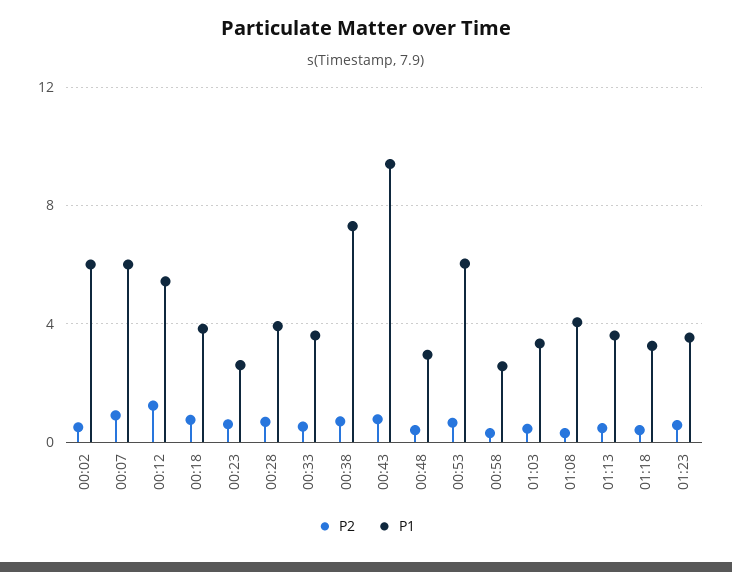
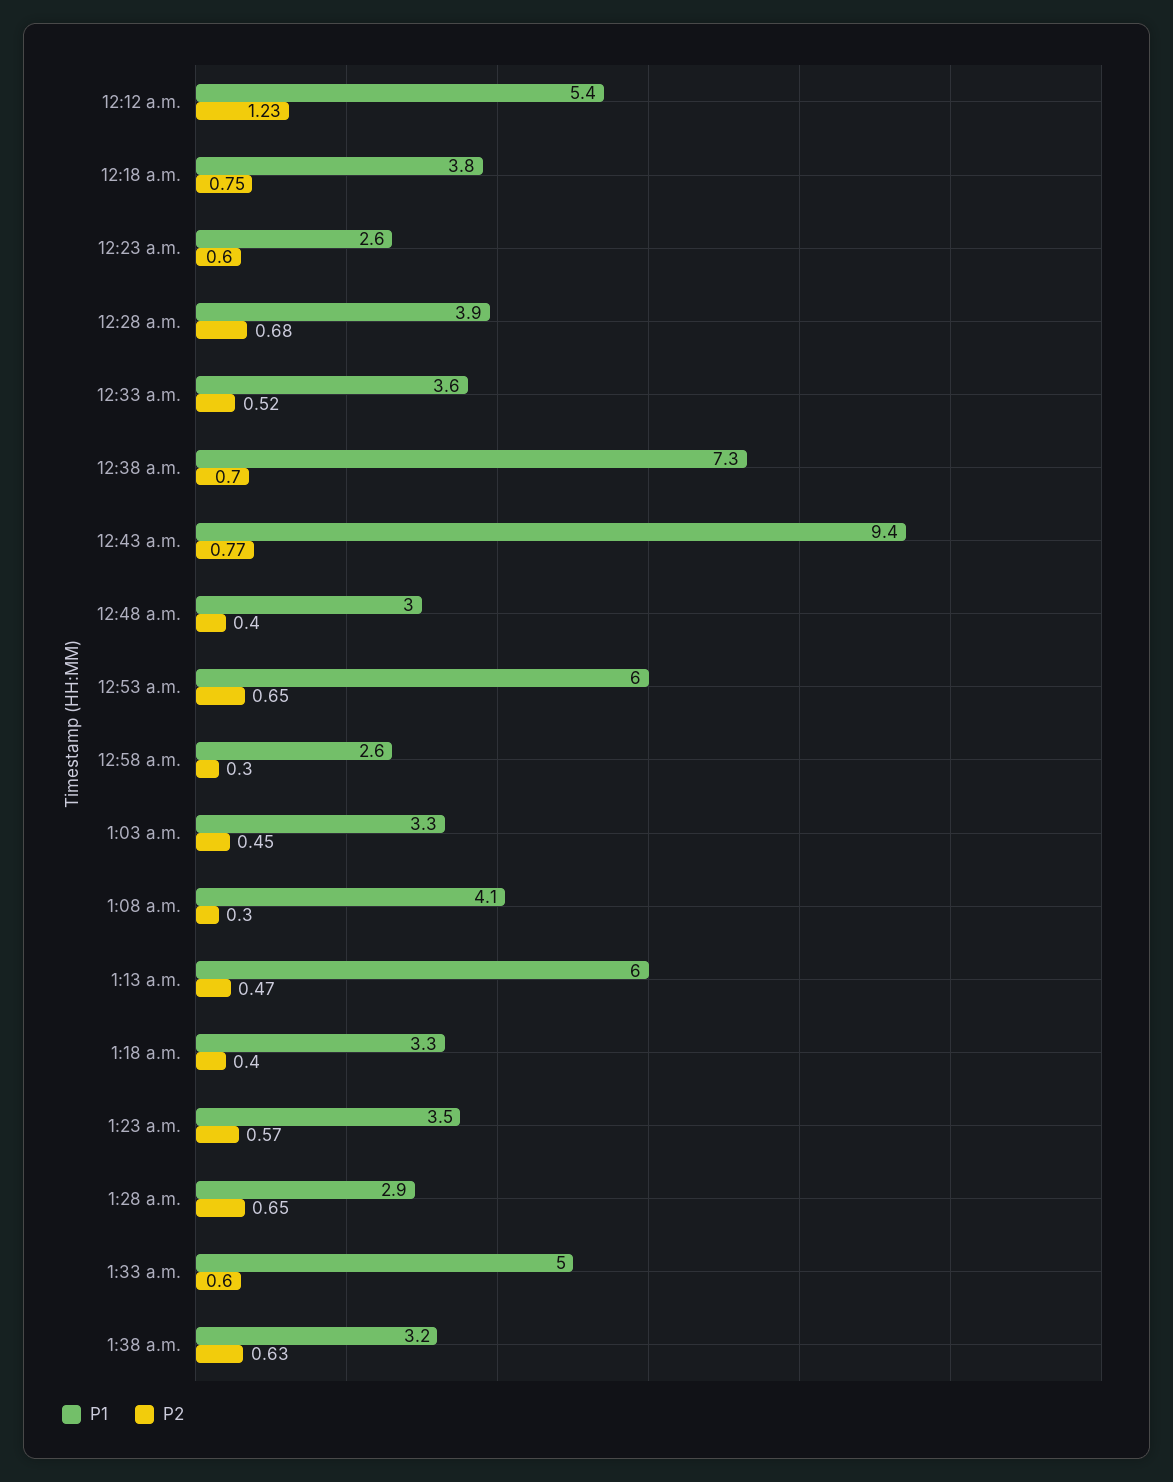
P2, 00:02: 0.5 -> none
P1, 00:02: 6 -> none
P2, 00:07: 1 -> none
P1, 00:07: 6 -> none
P1, 01:13: 3.5 -> 6
P1, 1:28 a.m.: none -> 2.9
P2, 1:28 a.m.: none -> 0.65
P1, 1:33 a.m.: none -> 5
P2, 1:33 a.m.: none -> 0.6
P1, 1:38 a.m.: none -> 3.2
P2, 1:38 a.m.: none -> 0.63

